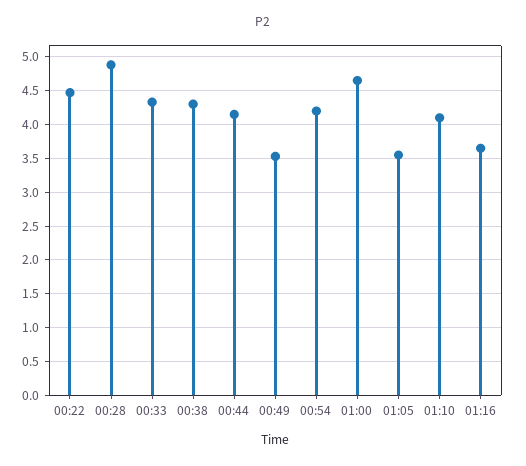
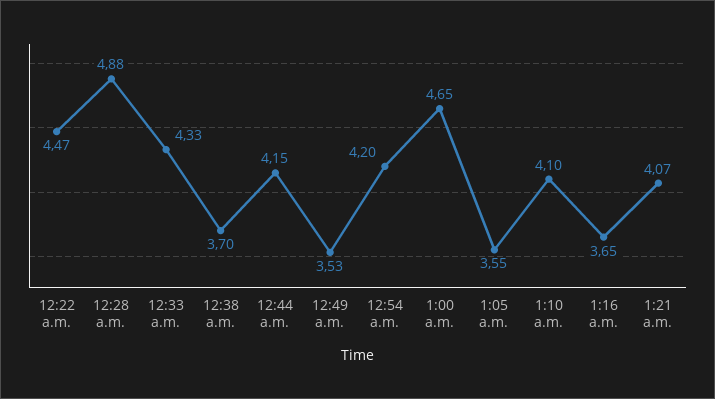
00:38: 4.3 -> 3.7
1:21 a.m.: none -> 4.07

